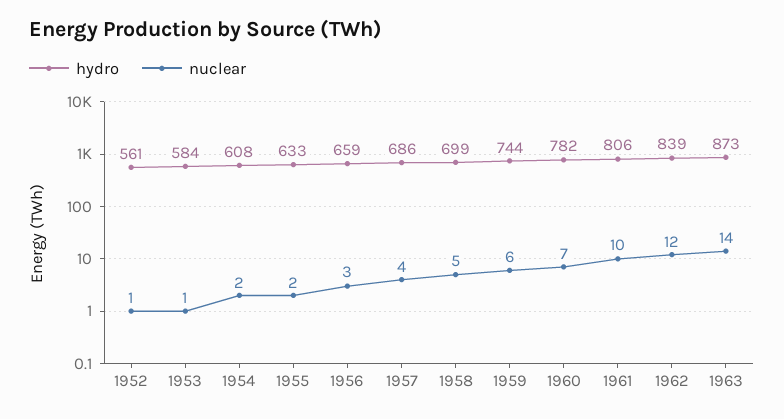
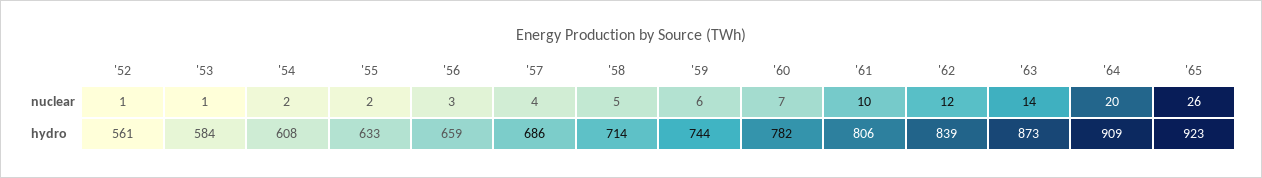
hydro, 1958: 699 -> 714
nuclear, '64: none -> 20
nuclear, '65: none -> 26
hydro, '64: none -> 909
hydro, '65: none -> 923

